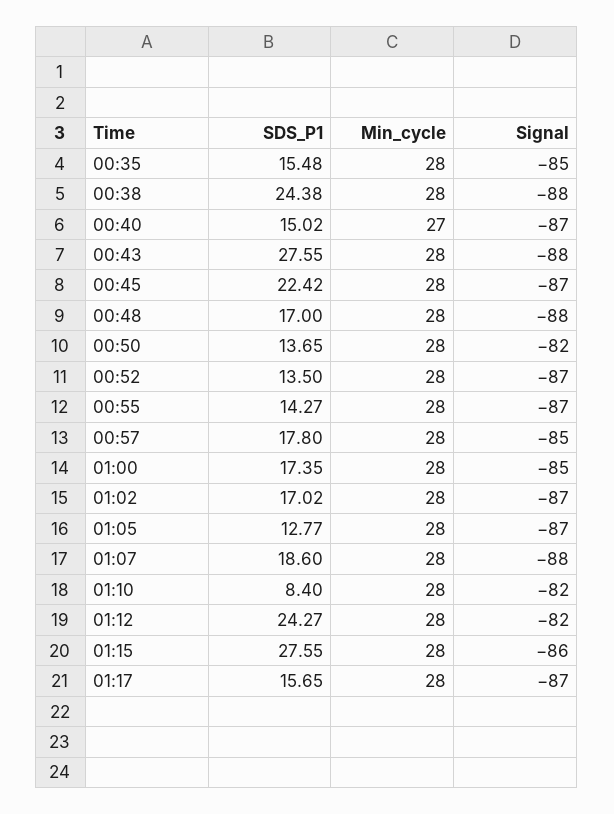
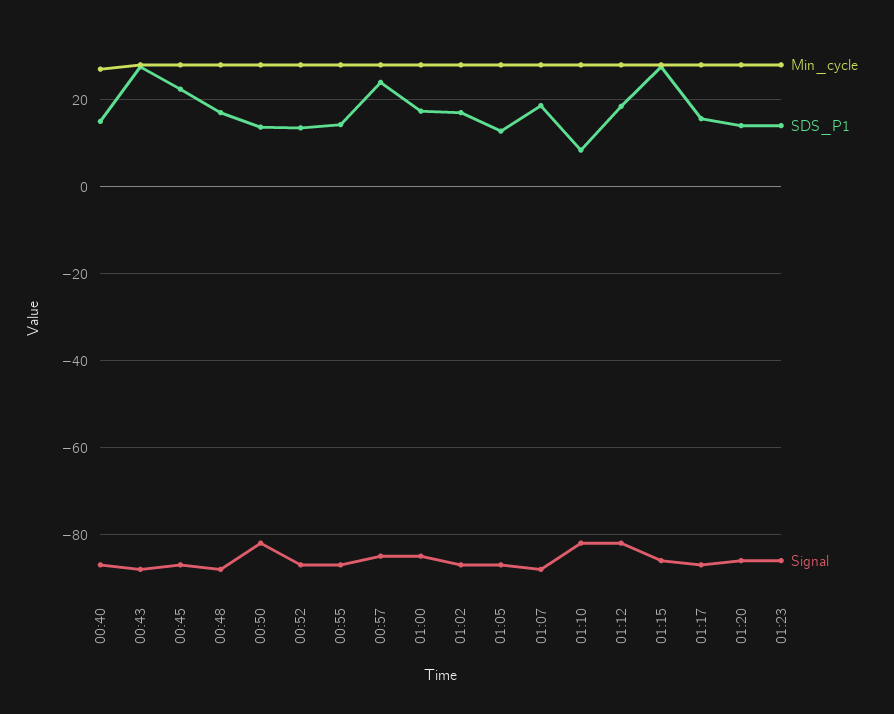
SDS_P1, 00:35: 15.48 -> none
Min_cycle, 00:35: 28 -> none
Signal, 00:35: -85 -> none
SDS_P1, 00:38: 24.38 -> none
Min_cycle, 00:38: 28 -> none
Signal, 00:38: -88 -> none
SDS_P1, 00:57: 17.8 -> 24
SDS_P1, 01:12: 24.27 -> 18
Min_cycle, 01:20: none -> 28
SDS_P1, 01:20: none -> 14
Signal, 01:20: none -> -86
Min_cycle, 01:23: none -> 28
SDS_P1, 01:23: none -> 14
Signal, 01:23: none -> -86

